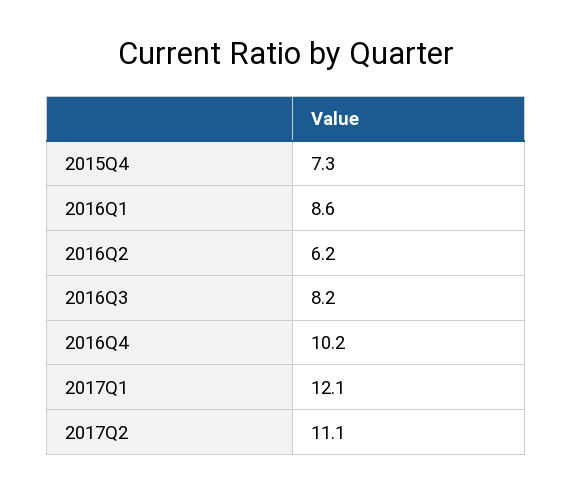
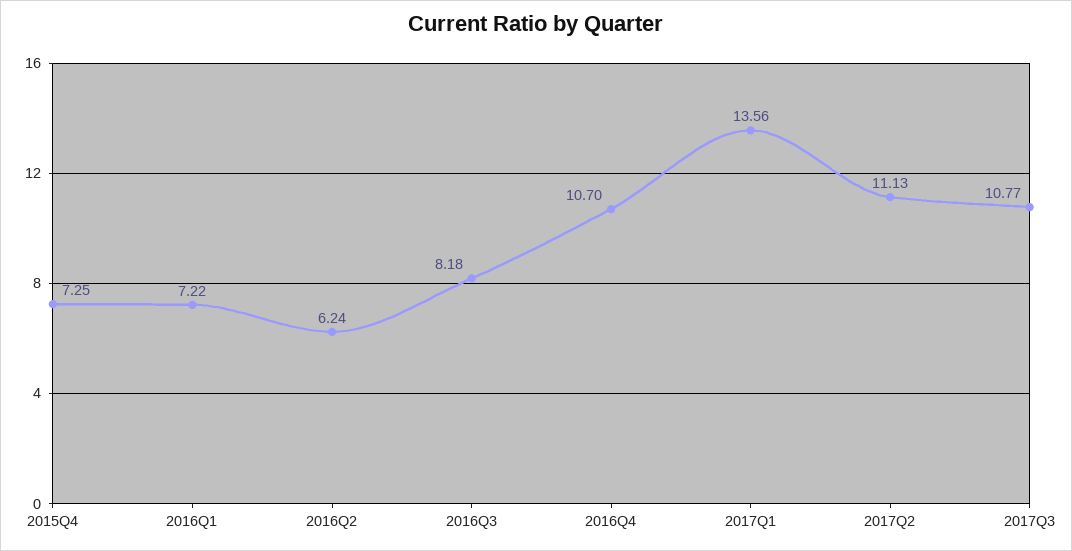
2016Q1: 8.6 -> 7.22
2016Q4: 10.2 -> 10.7
2017Q1: 12.1 -> 13.56
2017Q3: none -> 10.77

